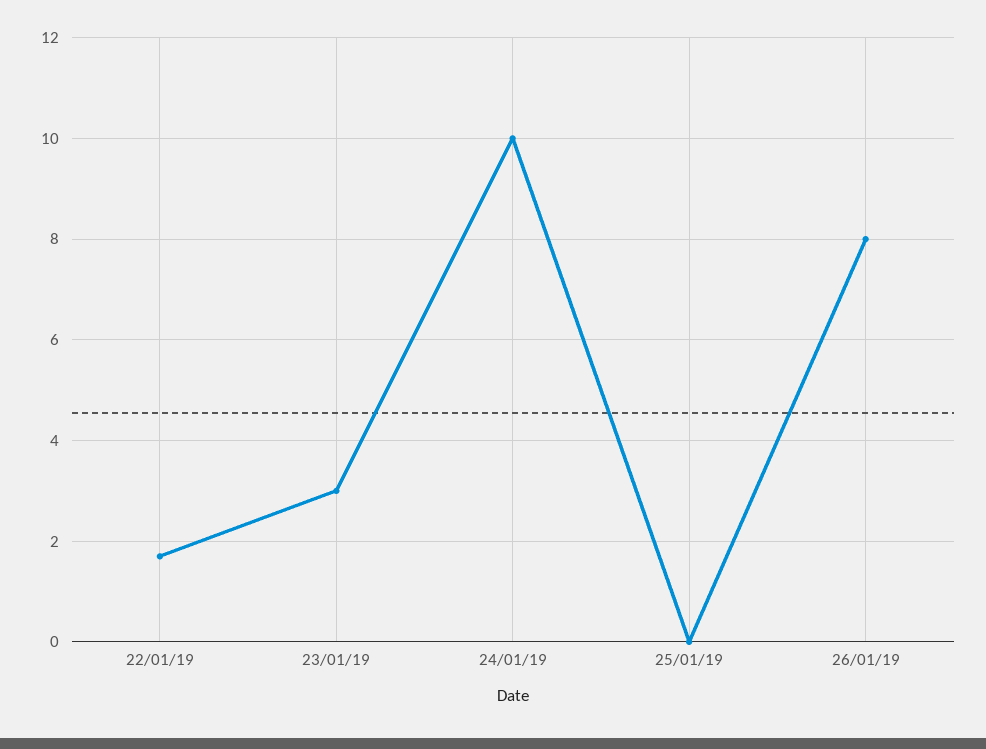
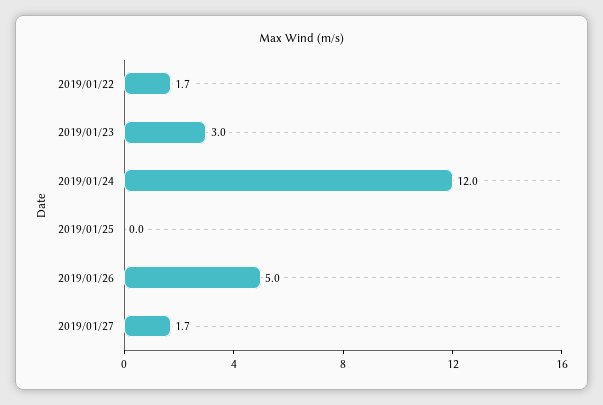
24/01/19: 10 -> 12
26/01/19: 8 -> 5
2019/01/27: none -> 1.7

